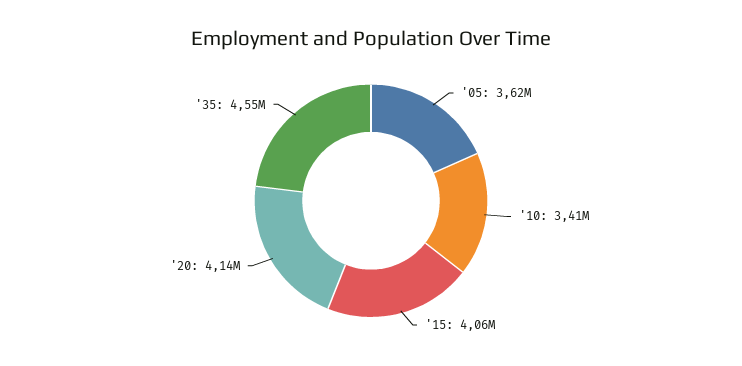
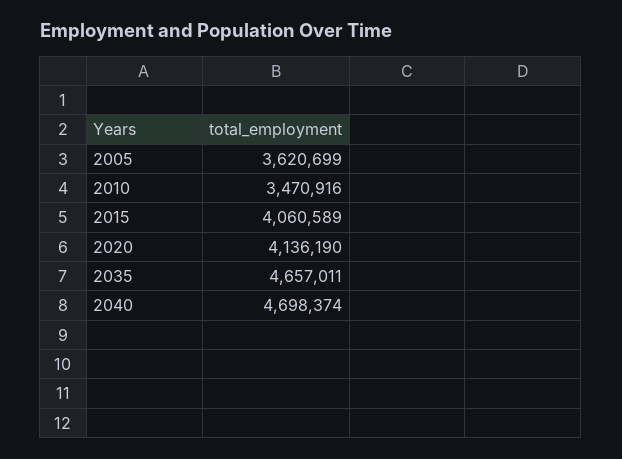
'10: 3410000 -> 3470916
'35: 4550000 -> 4657011
2040: none -> 4698374

